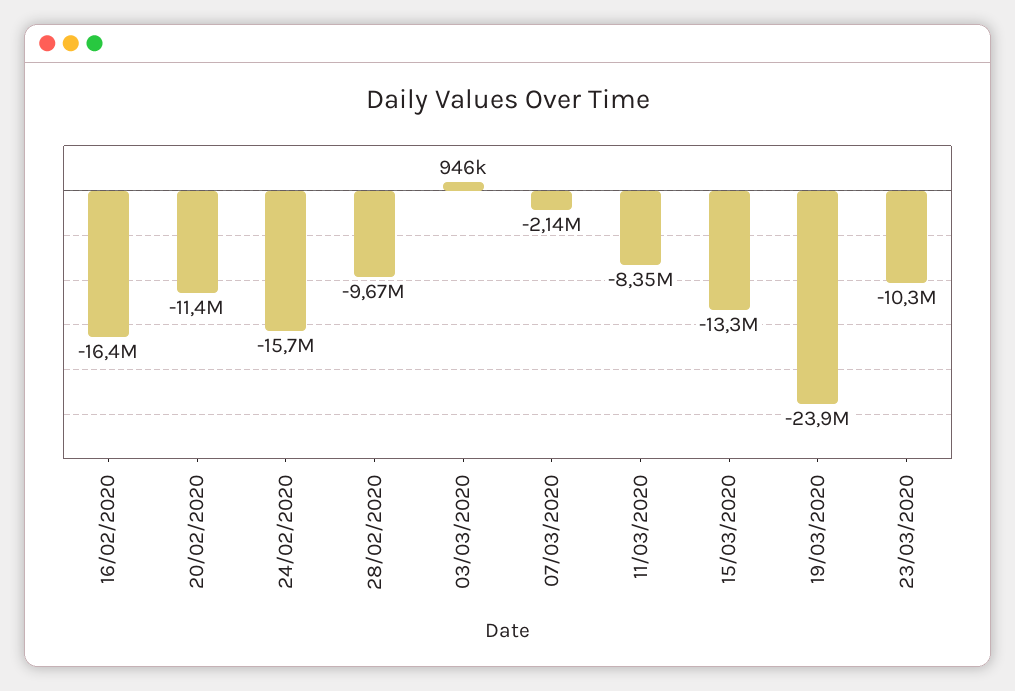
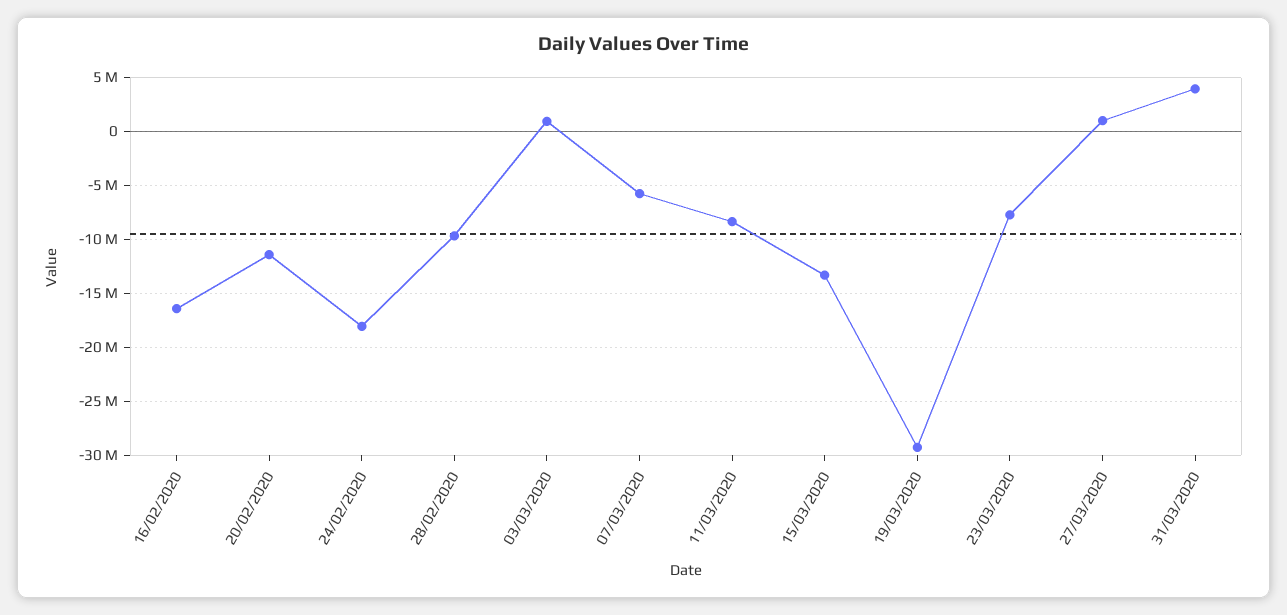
24/02/2020: -15700000 -> -18000000
07/03/2020: -2140000 -> -6000000
19/03/2020: -23900000 -> -29000000
23/03/2020: -10300000 -> -8000000
27/03/2020: none -> 1000000
31/03/2020: none -> 4000000

